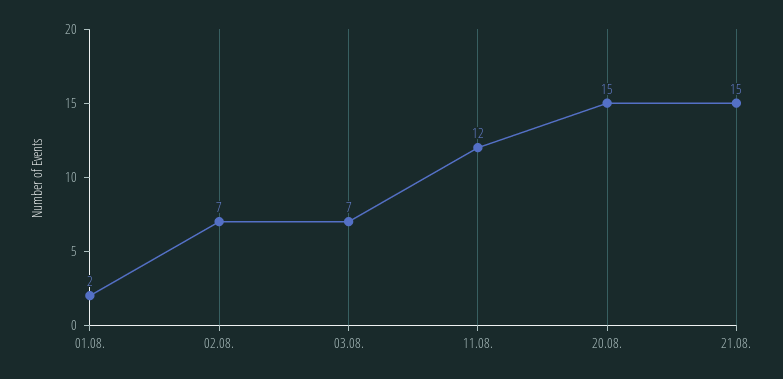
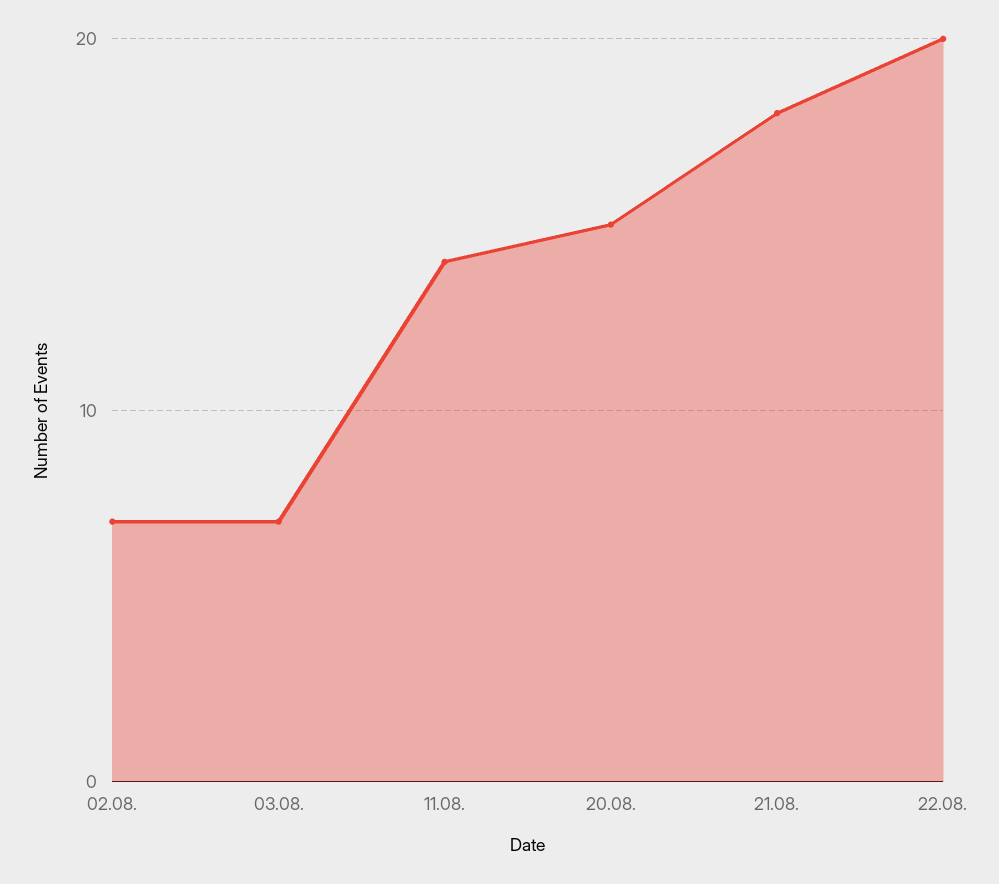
01.08.: 2 -> none
11.08.: 12 -> 14
21.08.: 15 -> 18
22.08.: none -> 20

